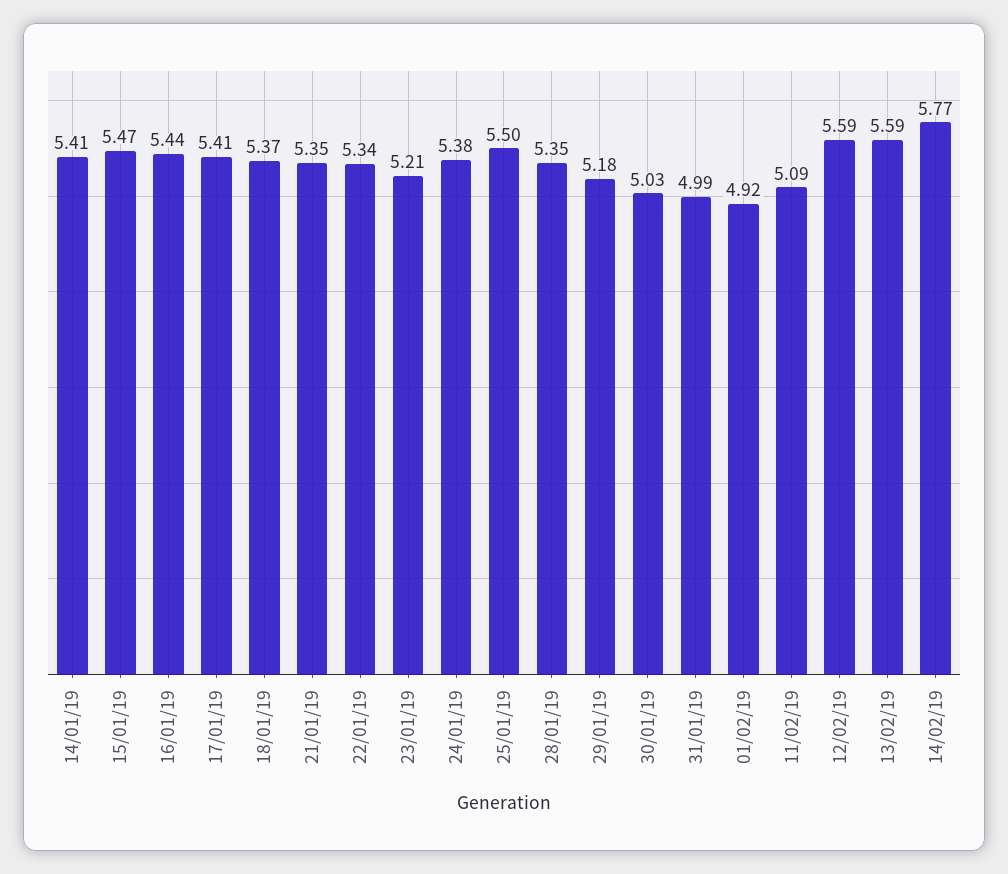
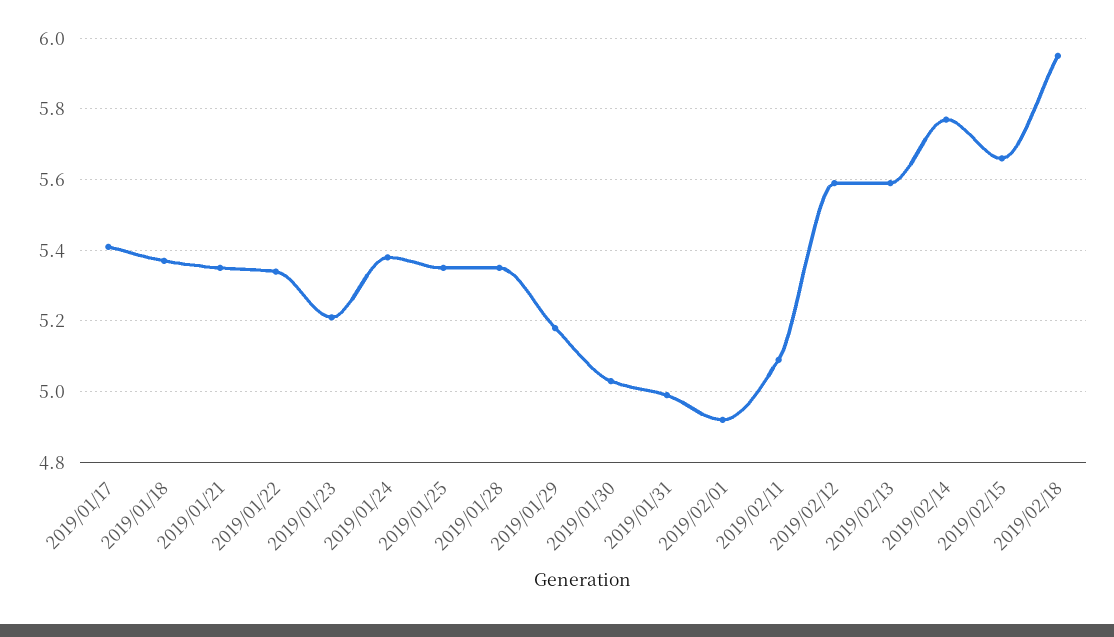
14/01/19: 5.41 -> none
15/01/19: 5.47 -> none
16/01/19: 5.44 -> none
25/01/19: 5.5 -> 5.35
2019/02/15: none -> 5.65
2019/02/18: none -> 5.95

